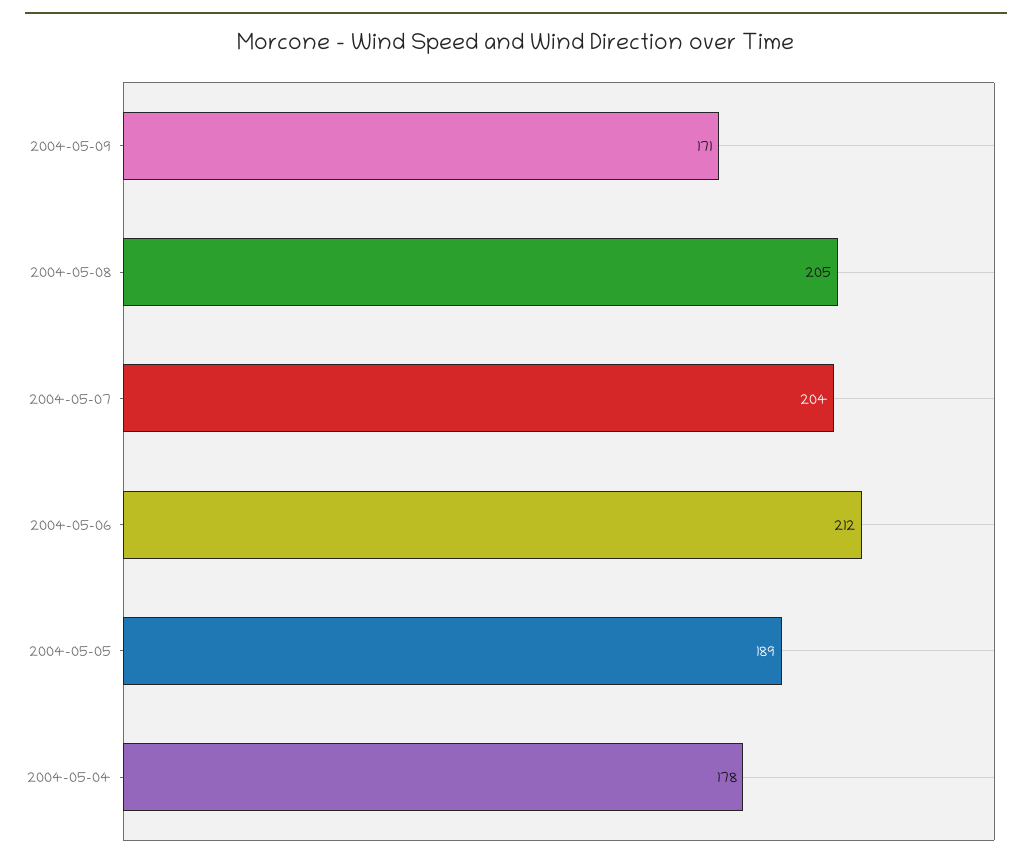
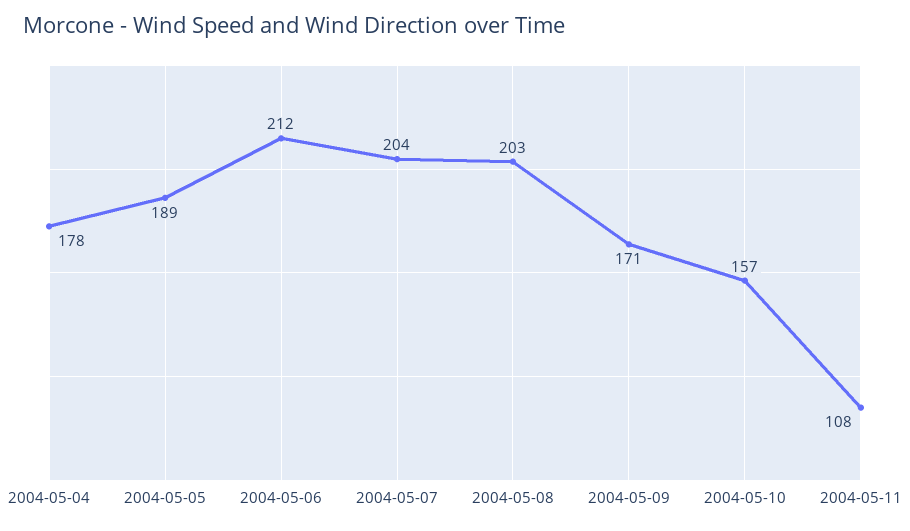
2004-05-08: 205 -> 203
2004-05-10: none -> 157
2004-05-11: none -> 108

